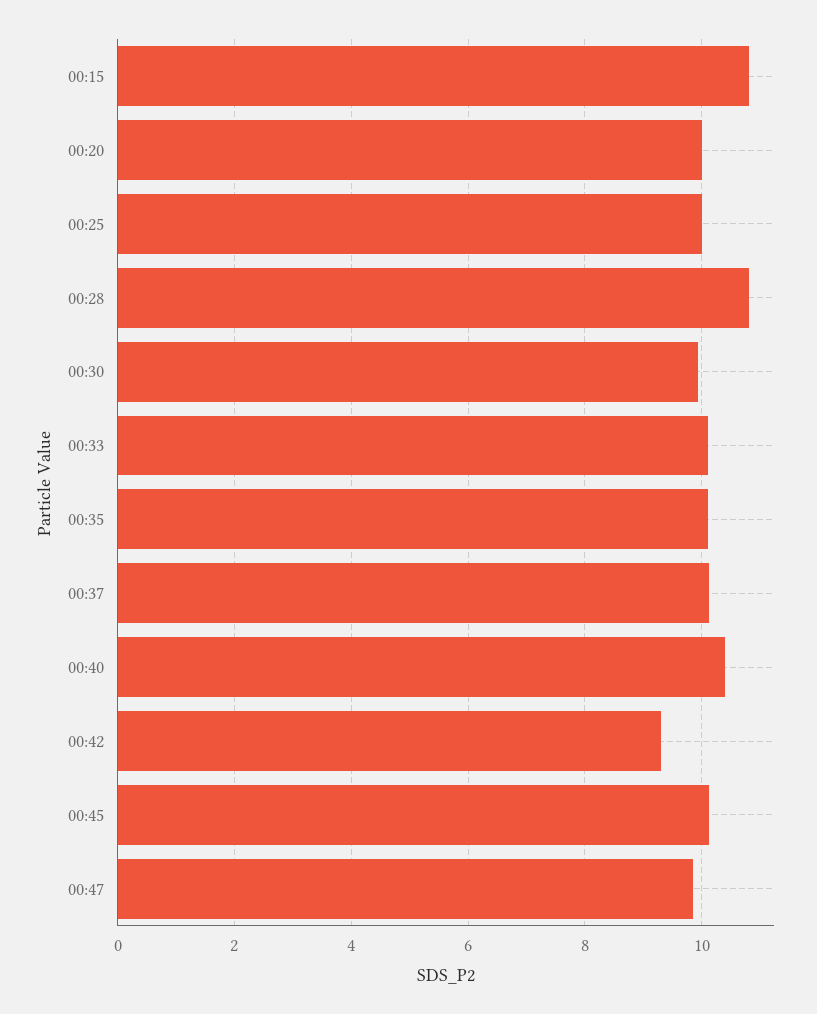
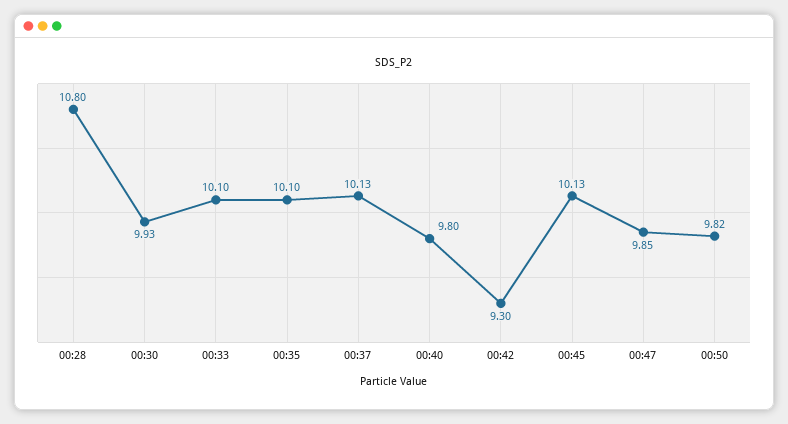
00:15: 10.8 -> none
00:20: 10 -> none
00:25: 10 -> none
00:40: 10.4 -> 9.8
00:50: none -> 9.82

